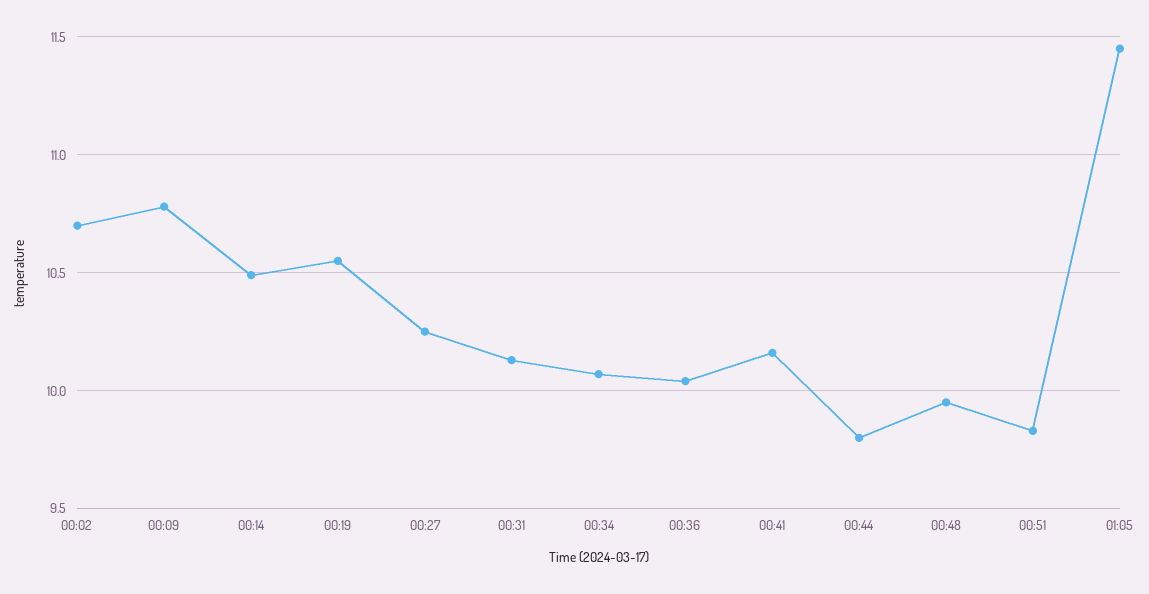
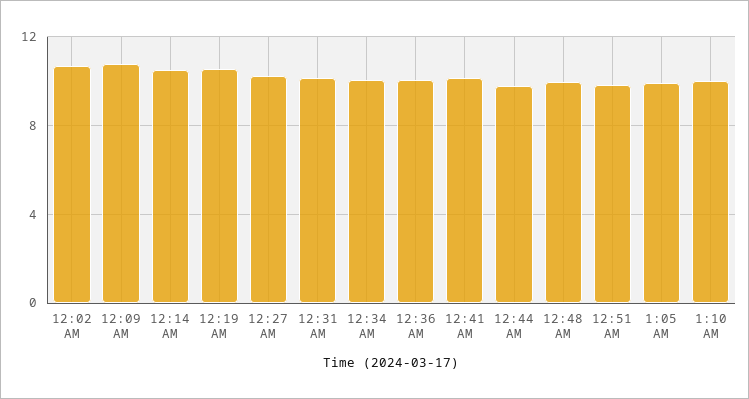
01:05: 11.45 -> 10
1:10 AM: none -> 10

